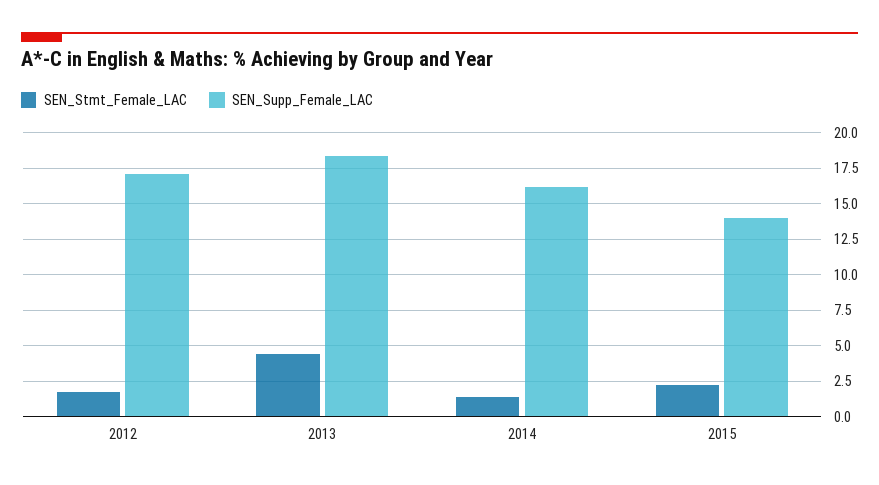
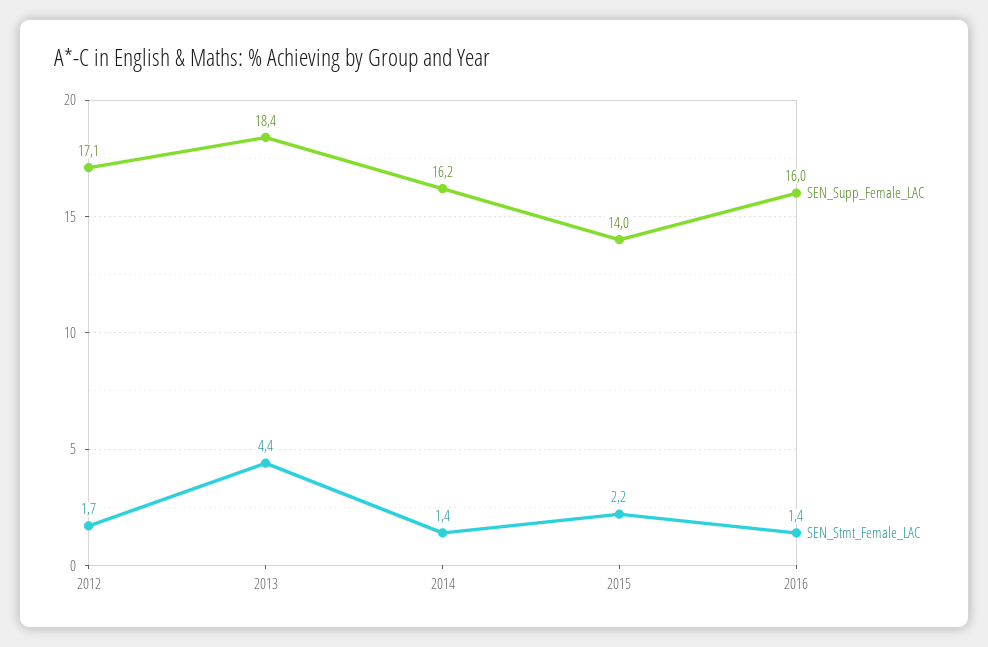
SEN_Supp_Female_LAC, 2016: none -> 16
SEN_Stmt_Female_LAC, 2016: none -> 1.4

